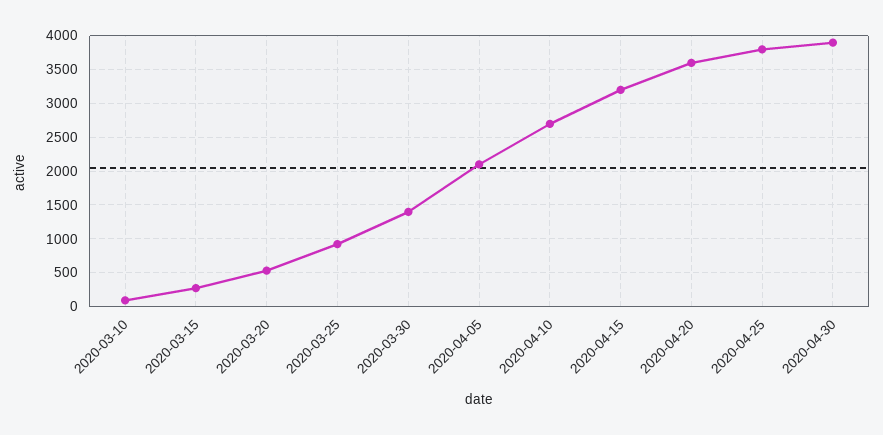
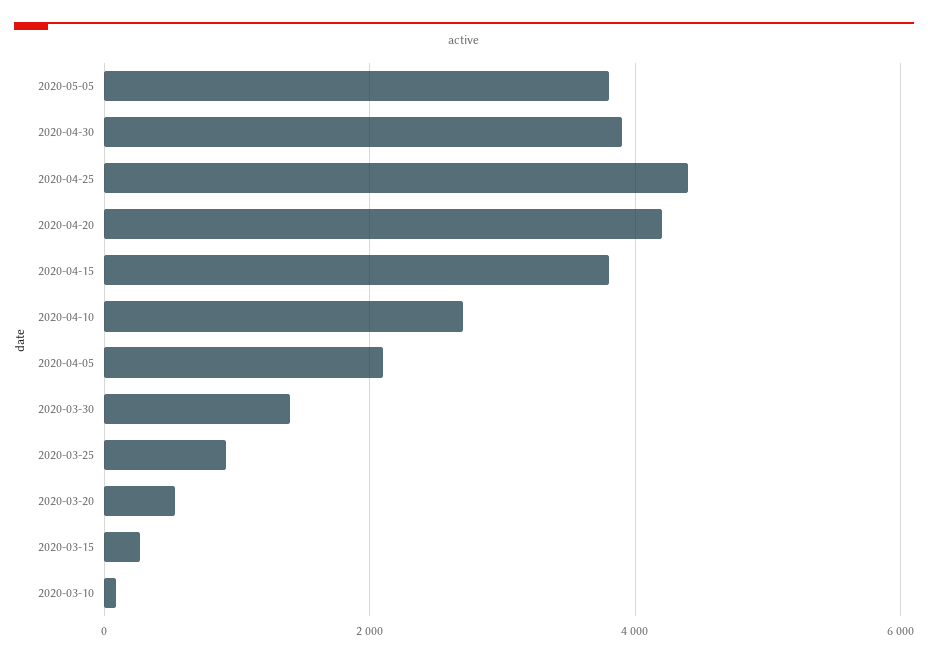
2020-04-15: 3200 -> 3800
2020-04-20: 3600 -> 4200
2020-04-25: 3800 -> 4400
2020-05-05: none -> 3800

